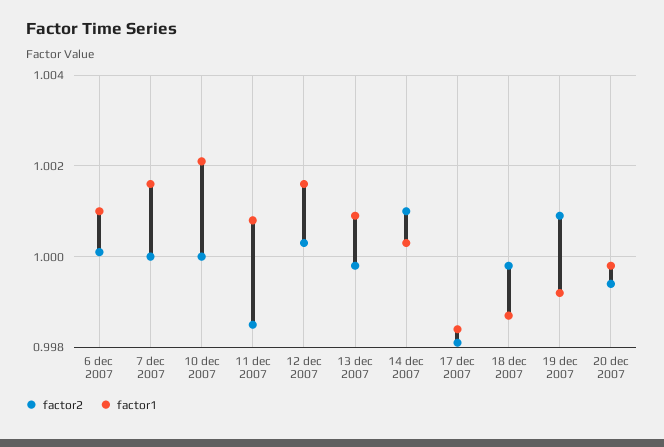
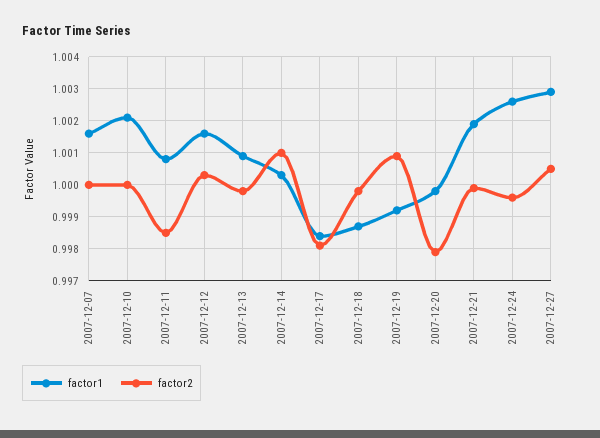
factor2, 6 dec 2007: 1 -> none
factor1, 6 dec 2007: 1.001 -> none
factor2, 20 dec 2007: 0.9995 -> 0.998
factor1, 2007-12-21: none -> 1.002
factor2, 2007-12-21: none -> 1
factor1, 2007-12-24: none -> 1.0025
factor2, 2007-12-24: none -> 0.9995
factor1, 2007-12-27: none -> 1.003
factor2, 2007-12-27: none -> 1.0005

